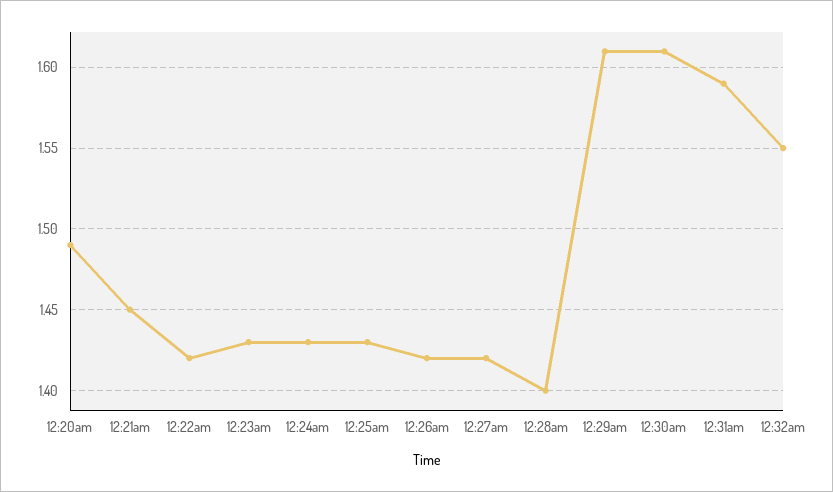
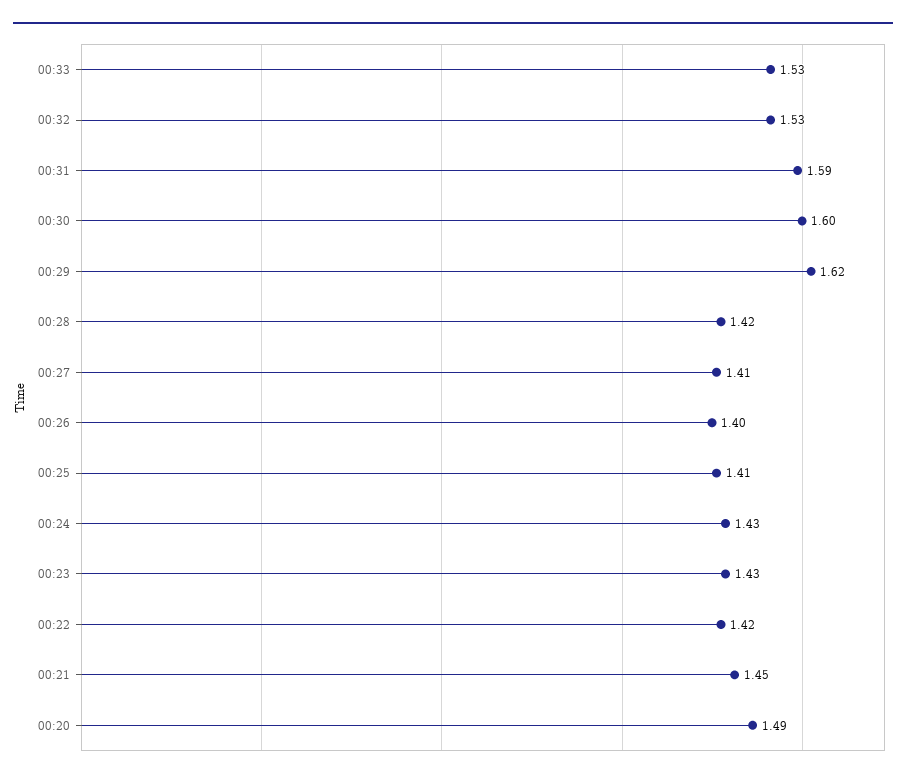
12:25am: 1.43 -> 1.41
12:26am: 1.42 -> 1.4
12:27am: 1.42 -> 1.41
12:28am: 1.4 -> 1.42
12:29am: 1.61 -> 1.62
12:30am: 1.61 -> 1.6
12:32am: 1.55 -> 1.53
00:33: none -> 1.53

